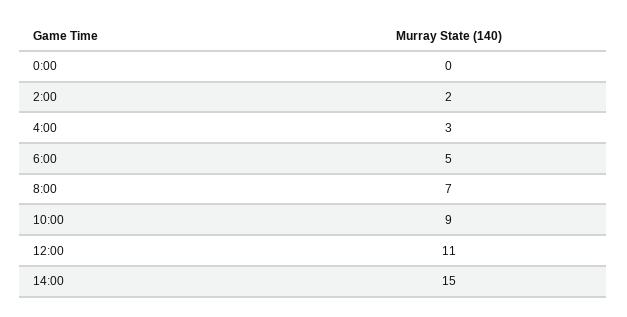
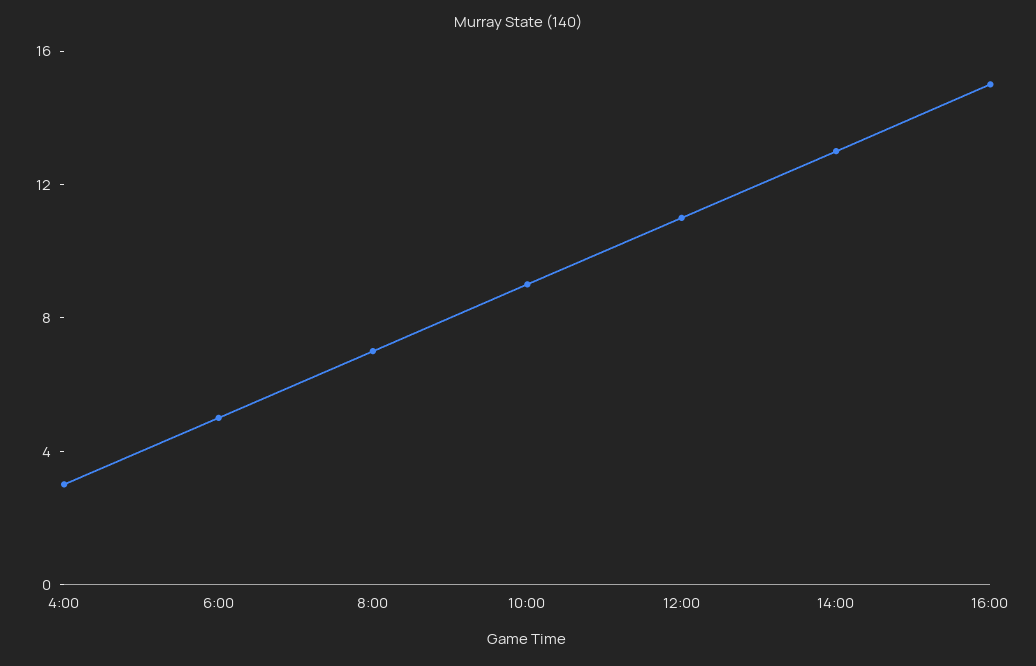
0:00: 0 -> none
2:00: 2 -> none
14:00: 15 -> 13
16:00: none -> 15

